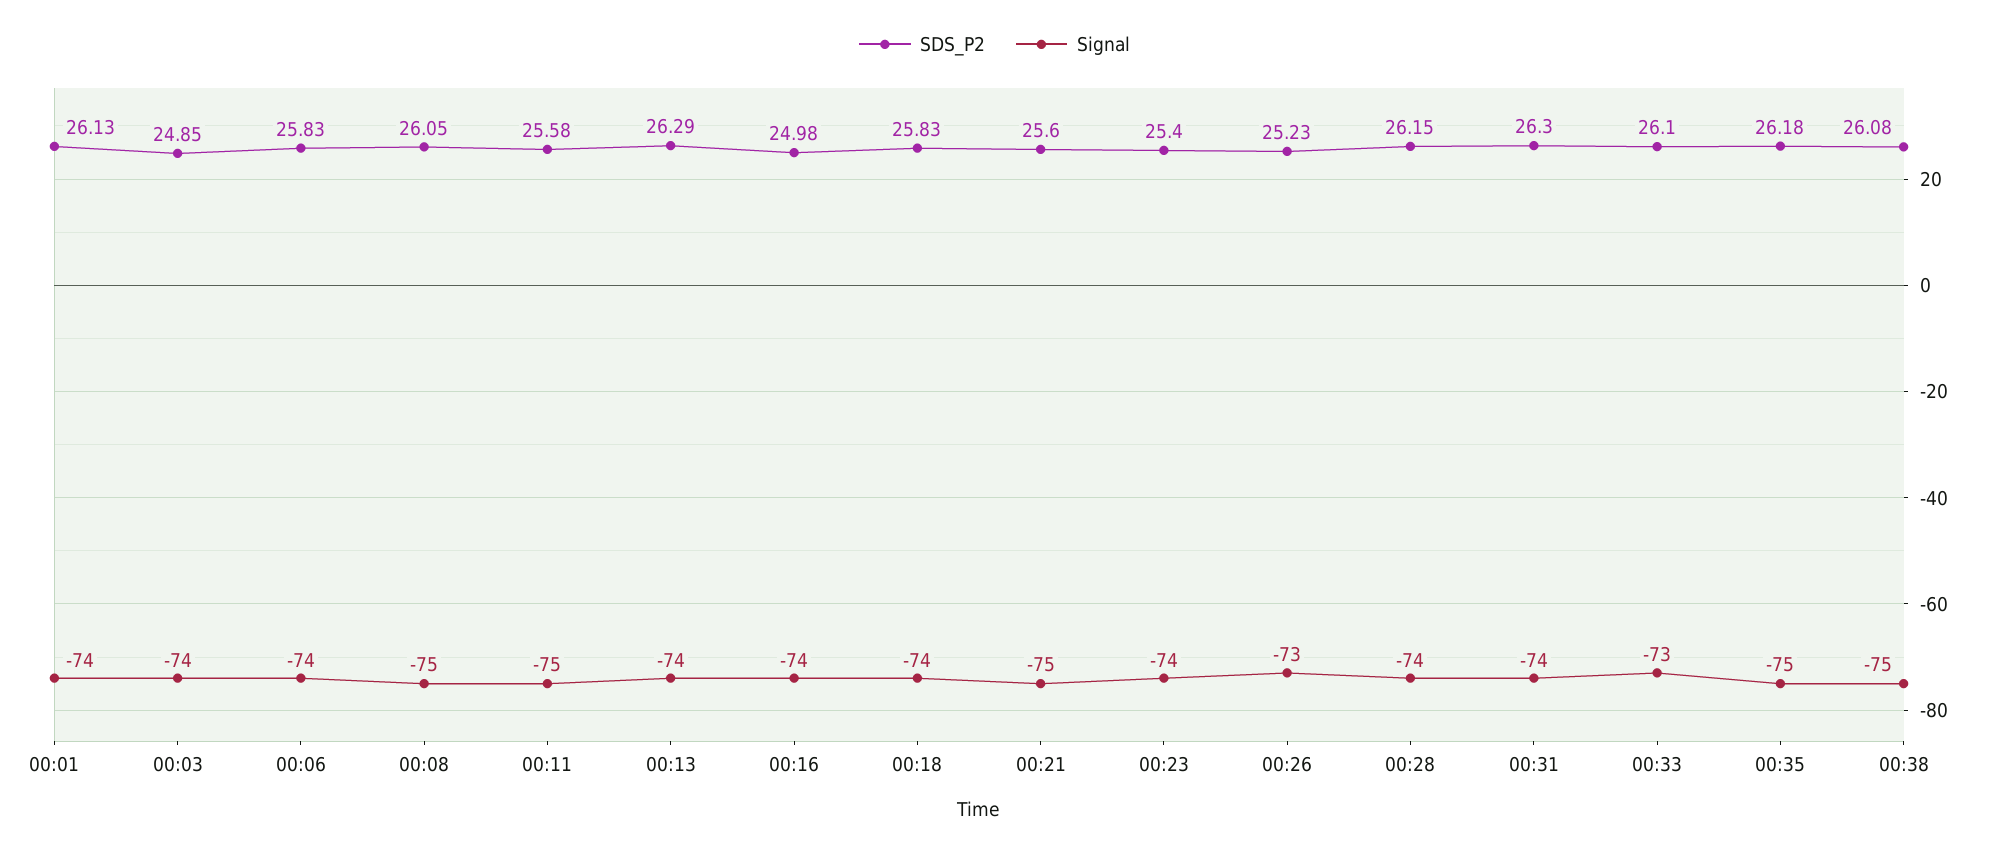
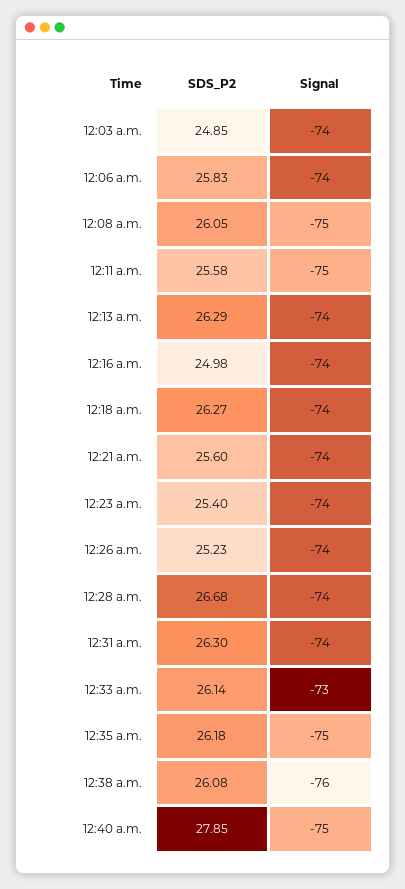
SDS_P2, 00:01: 26.13 -> none
Signal, 00:01: -74 -> none
SDS_P2, 00:18: 25.83 -> 26.27
Signal, 00:21: -75 -> -74
Signal, 00:26: -73 -> -74
SDS_P2, 00:28: 26.15 -> 26.68
SDS_P2, 00:33: 26.1 -> 26.14
Signal, 00:38: -75 -> -76
SDS_P2, 12:40 a.m.: none -> 27.85
Signal, 12:40 a.m.: none -> -75

